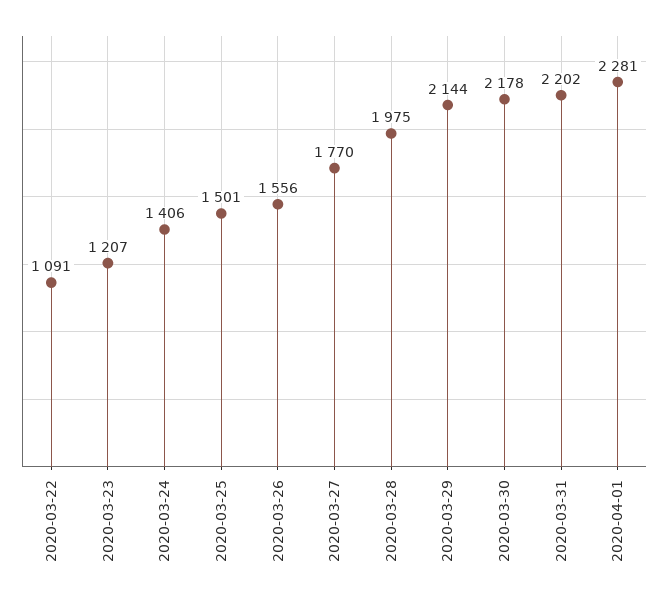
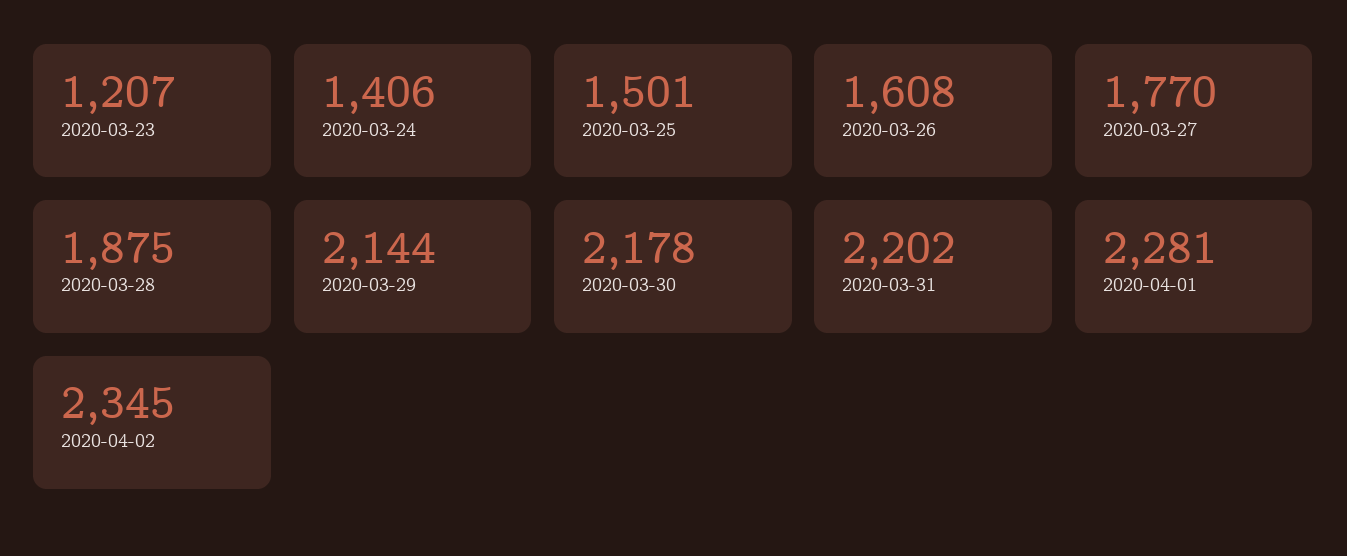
2020-03-22: 1091 -> none
2020-03-26: 1556 -> 1608
2020-03-28: 1975 -> 1875
2020-04-02: none -> 2345

